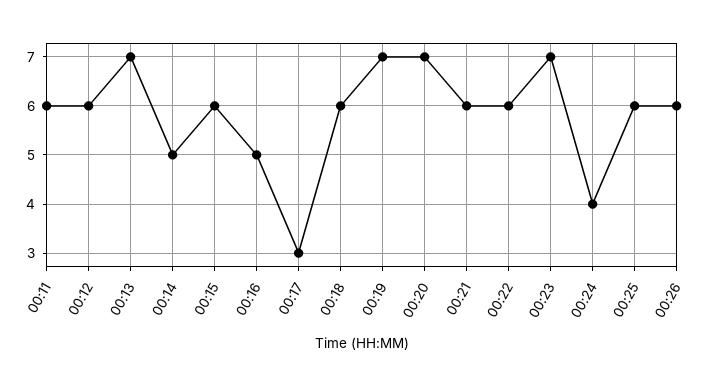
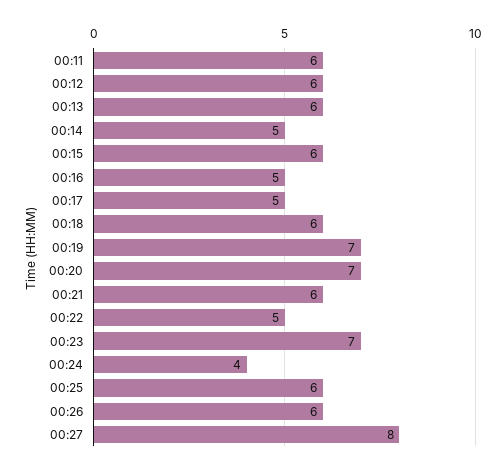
00:13: 7 -> 6
00:17: 3 -> 5
00:22: 6 -> 5
00:27: none -> 8

